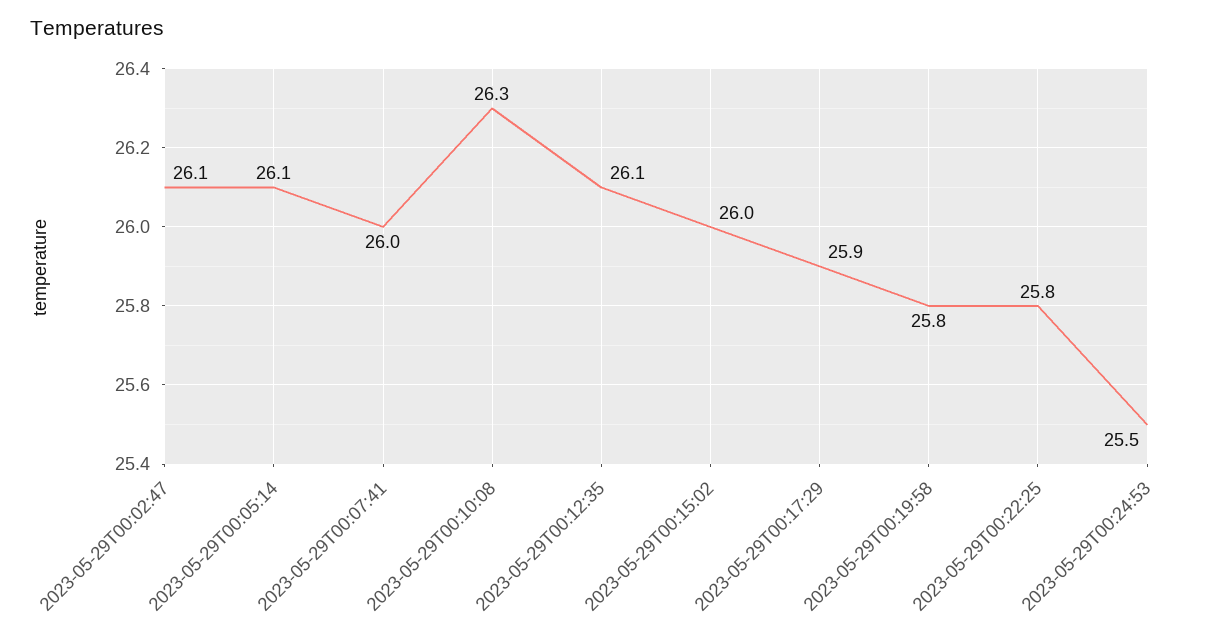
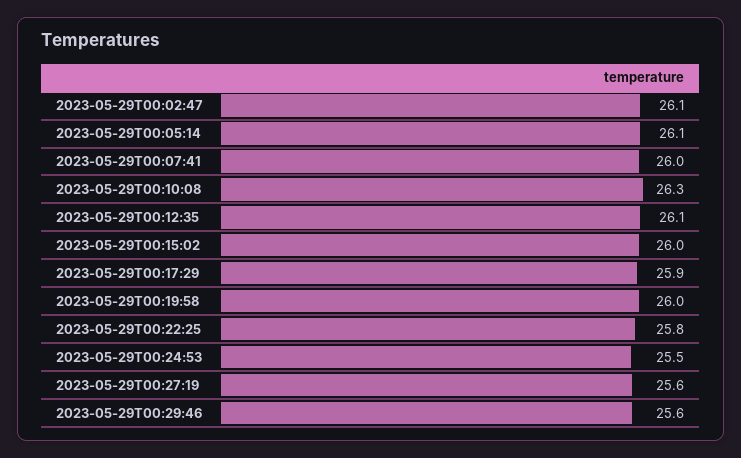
2023-05-29T00:19:58: 25.8 -> 26
2023-05-29T00:27:19: none -> 25.6
2023-05-29T00:29:46: none -> 25.6

